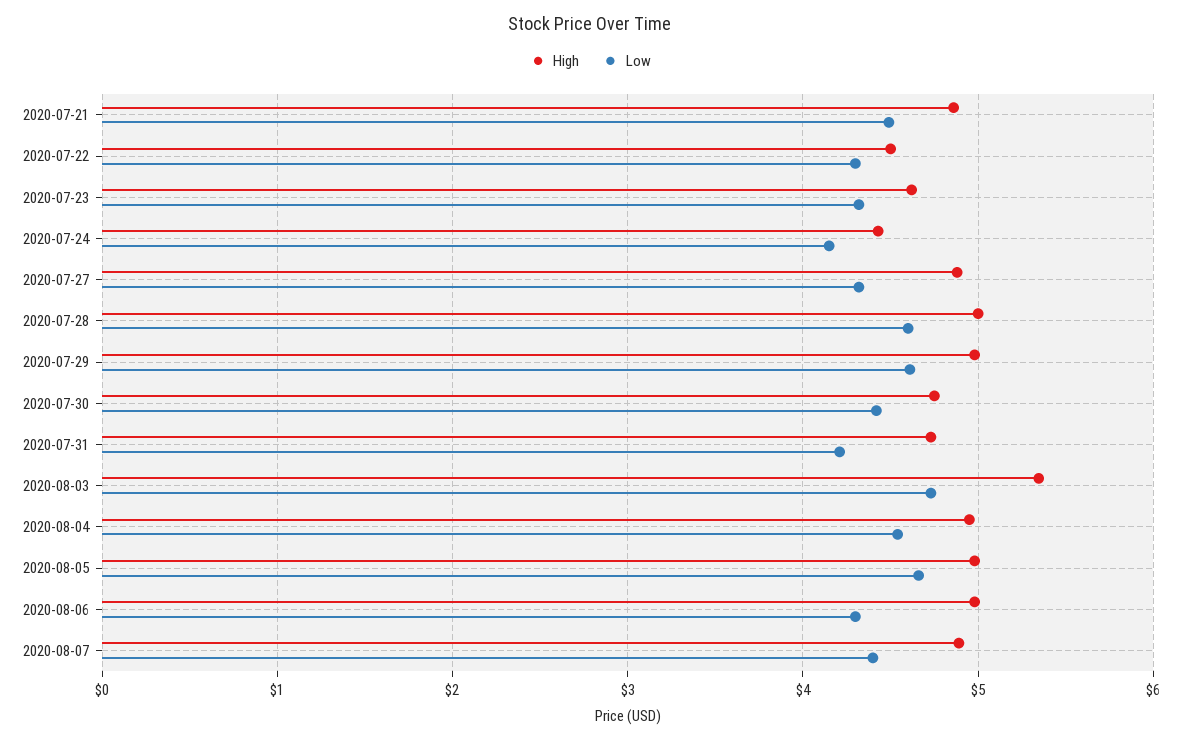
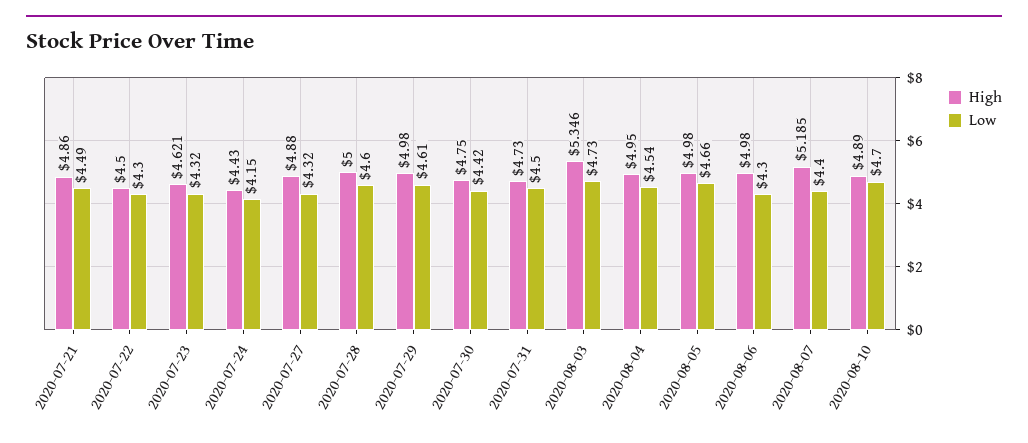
Low, 2020-07-31: 4.2 -> 4.5
High, 2020-08-07: 4.9 -> 5.185
High, 2020-08-10: none -> 4.89
Low, 2020-08-10: none -> 4.7

